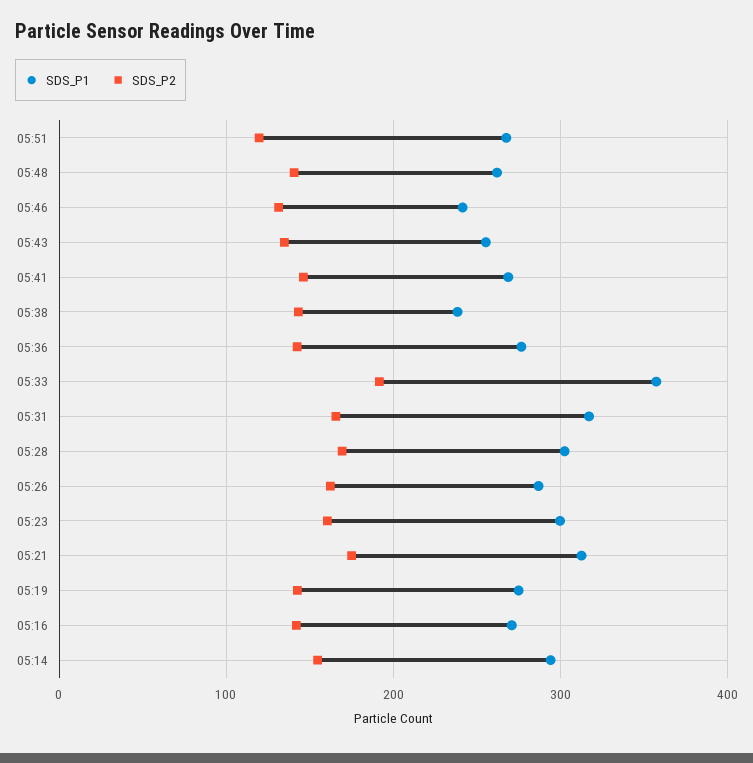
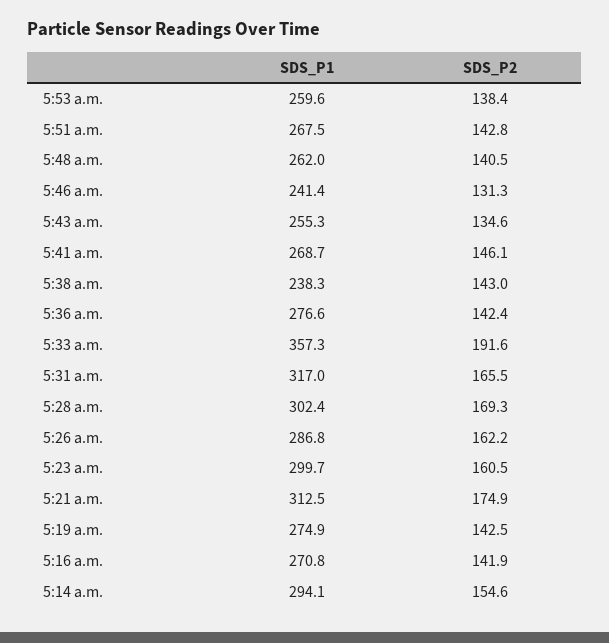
SDS_P2, 05:51: 120 -> 142.8
SDS_P1, 5:53 a.m.: none -> 259.6
SDS_P2, 5:53 a.m.: none -> 138.4

